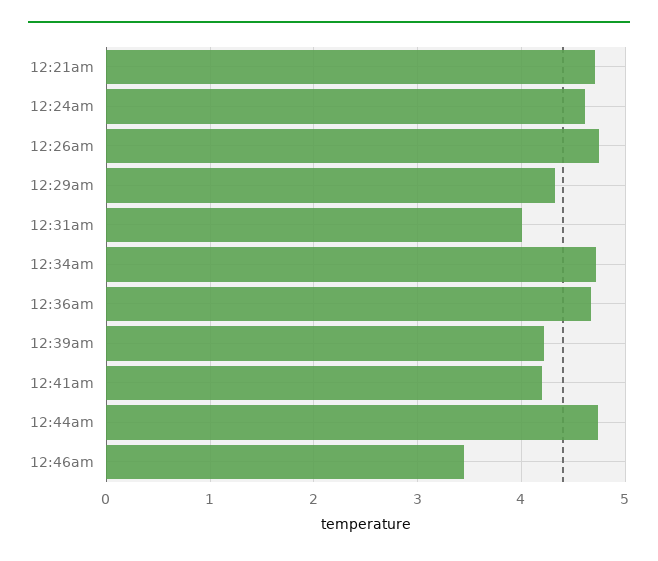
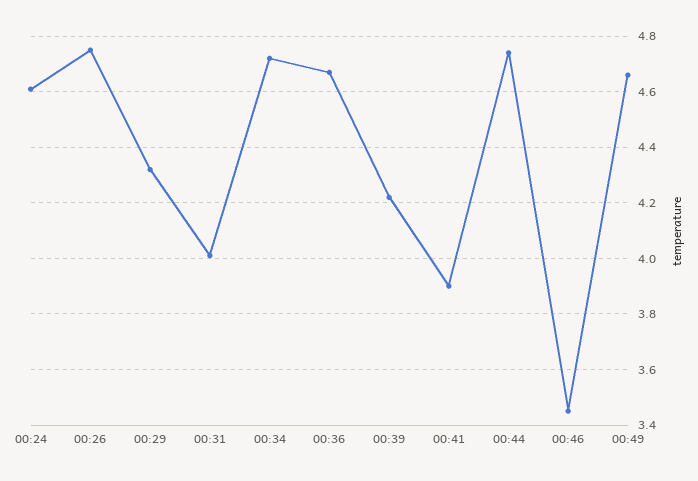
12:21am: 4.7 -> none
12:41am: 4.2 -> 3.9
00:49: none -> 4.65

